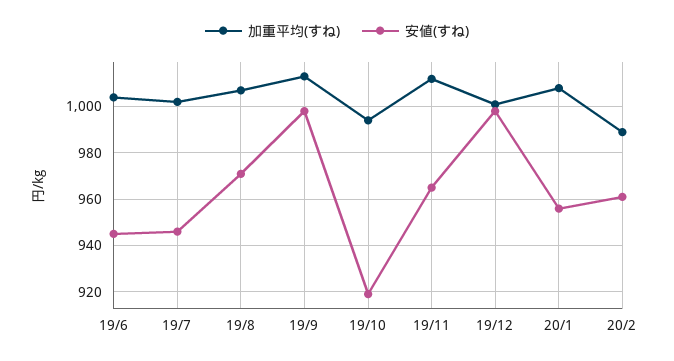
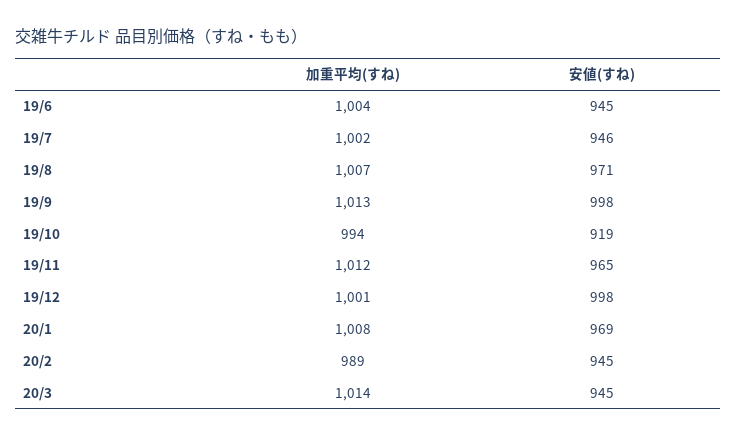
安値(すね), 20/1: 955 -> 969
安値(すね), 20/2: 960 -> 945
加重平均(すね), 20/3: none -> 1014
安値(すね), 20/3: none -> 945

